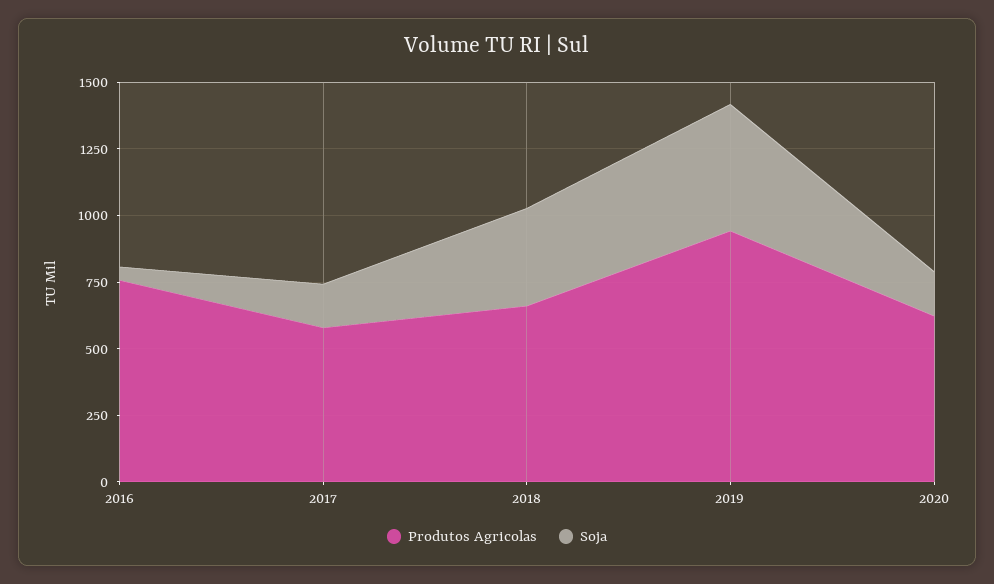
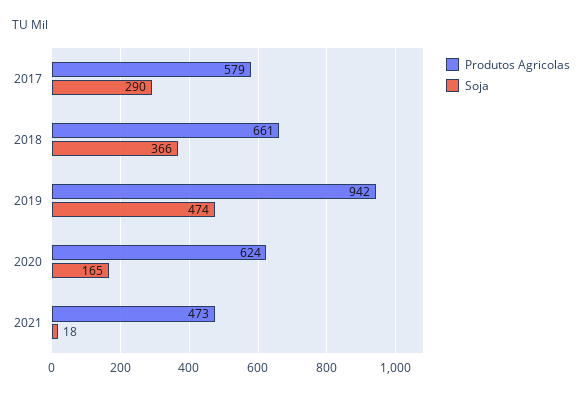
Produtos Agricolas, 2016: 750 -> none
Soja, 2016: 50 -> none
Soja, 2017: 150 -> 290
Produtos Agricolas, 2021: none -> 473
Soja, 2021: none -> 18

